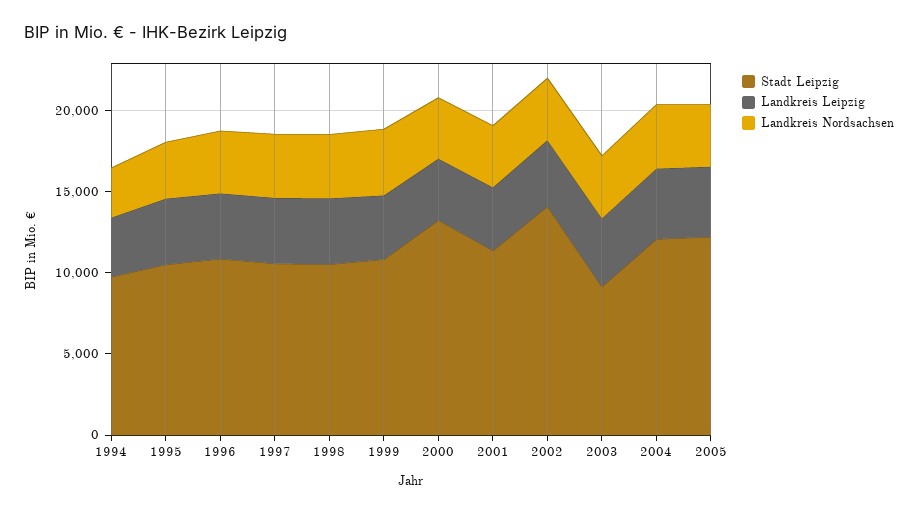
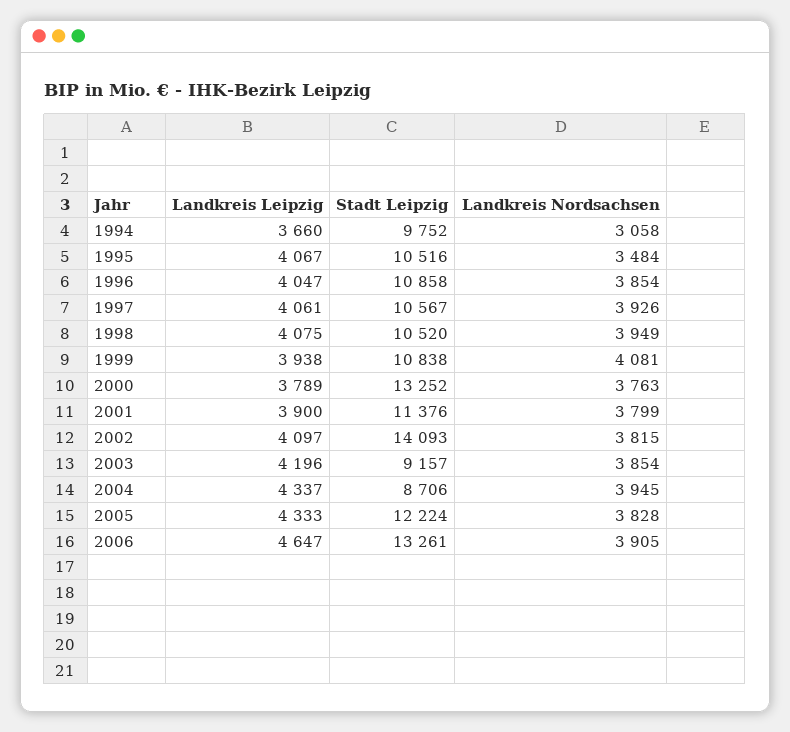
Stadt Leipzig, 2004: 12000 -> 8706
Landkreis Leipzig, 2006: none -> 4647
Stadt Leipzig, 2006: none -> 13261
Landkreis Nordsachsen, 2006: none -> 3905

